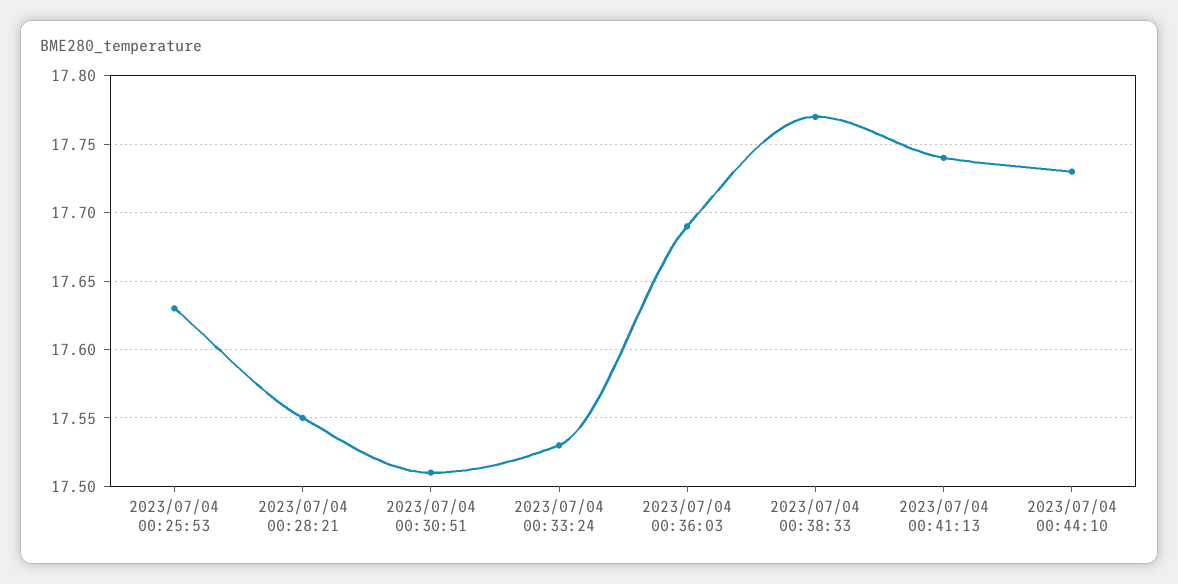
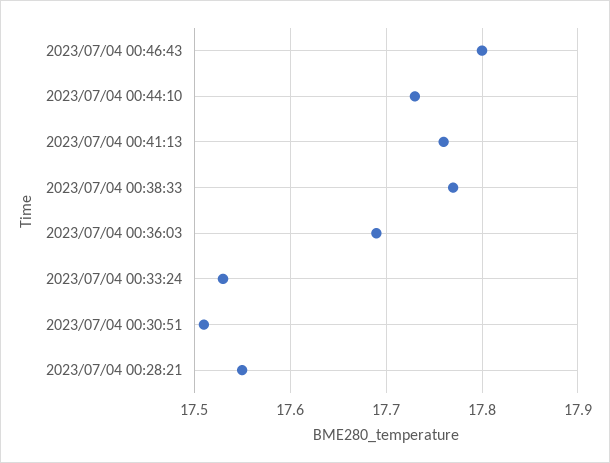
2023/07/04 00:25:53: 17.63 -> none
2023/07/04 00:41:13: 17.74 -> 17.76
2023/07/04 00:46:43: none -> 17.8

